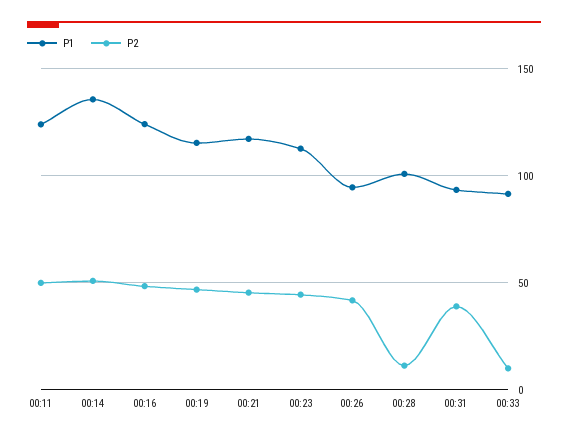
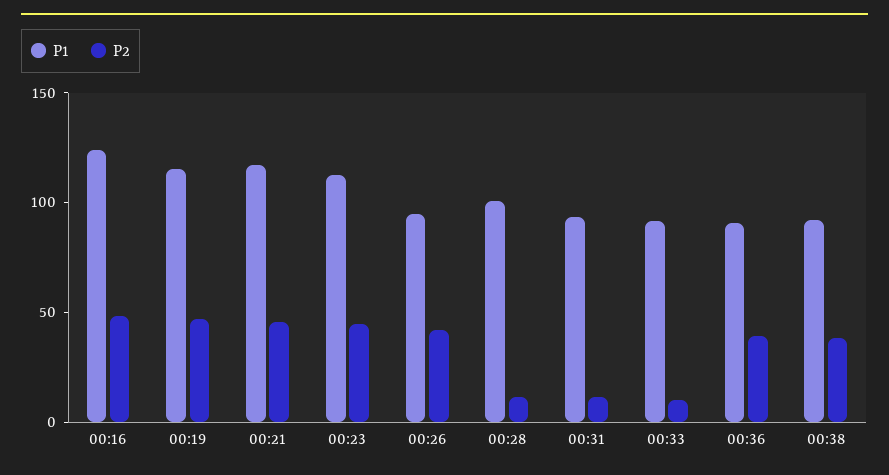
P1, 00:11: 125 -> none
P2, 00:11: 50 -> none
P1, 00:14: 135 -> none
P2, 00:14: 50 -> none
P2, 00:31: 40 -> 10
P1, 00:36: none -> 90
P2, 00:36: none -> 40
P1, 00:38: none -> 90
P2, 00:38: none -> 40

